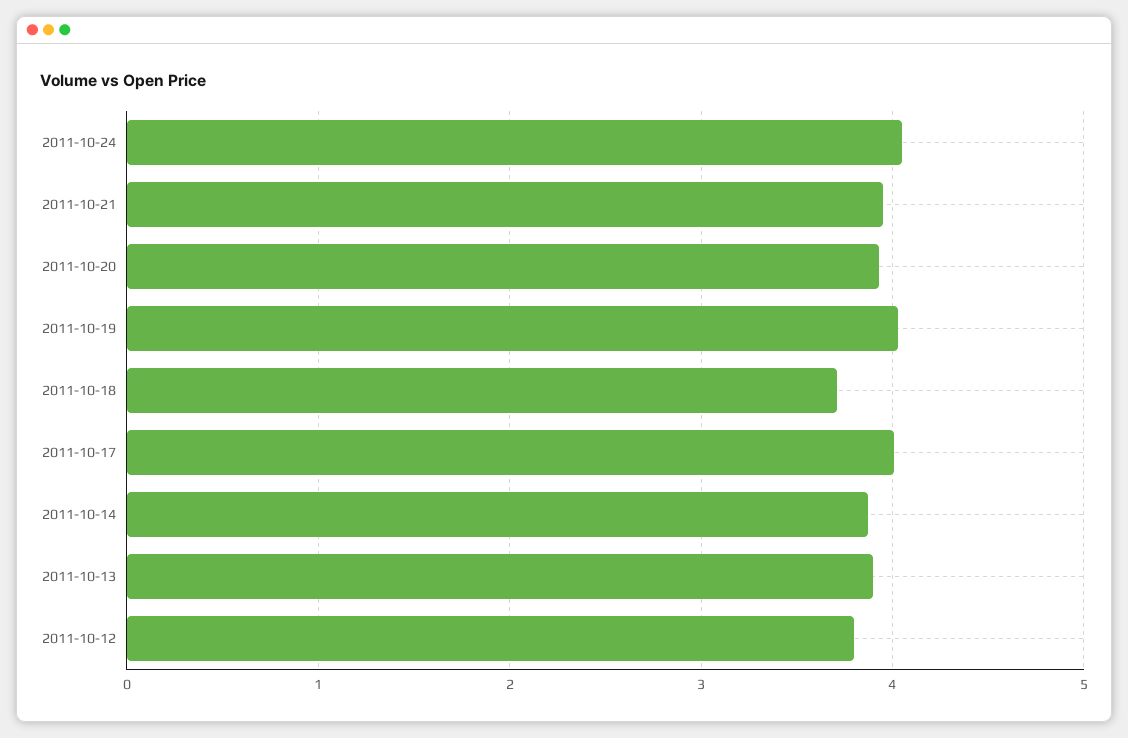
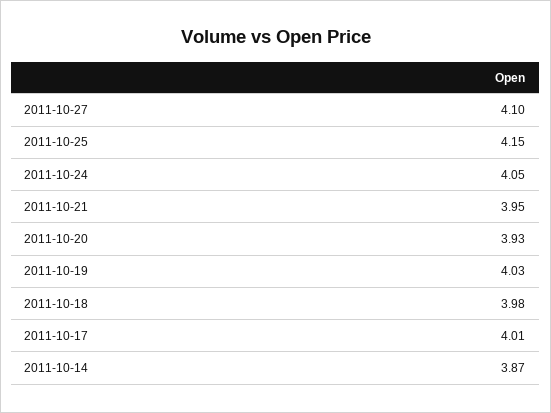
2011-10-18: 3.7 -> 3.98
2011-10-13: 3.9 -> none
2011-10-12: 3.8 -> none
2011-10-27: none -> 4.1
2011-10-25: none -> 4.15

